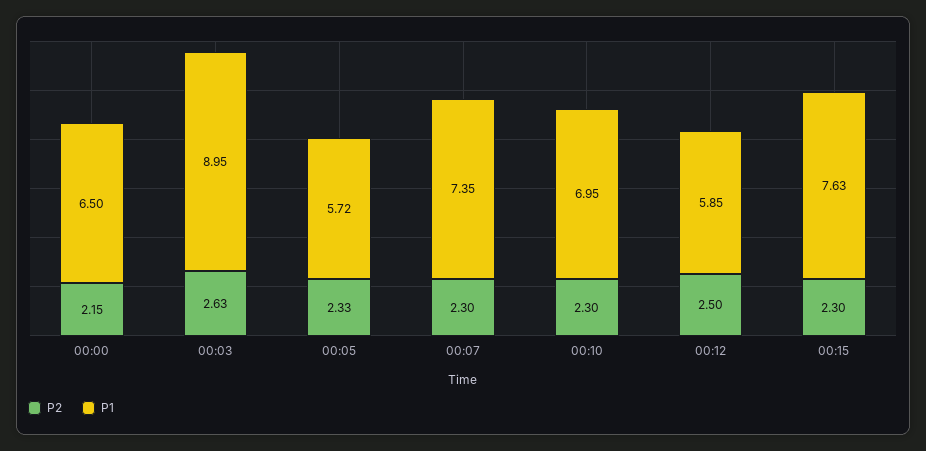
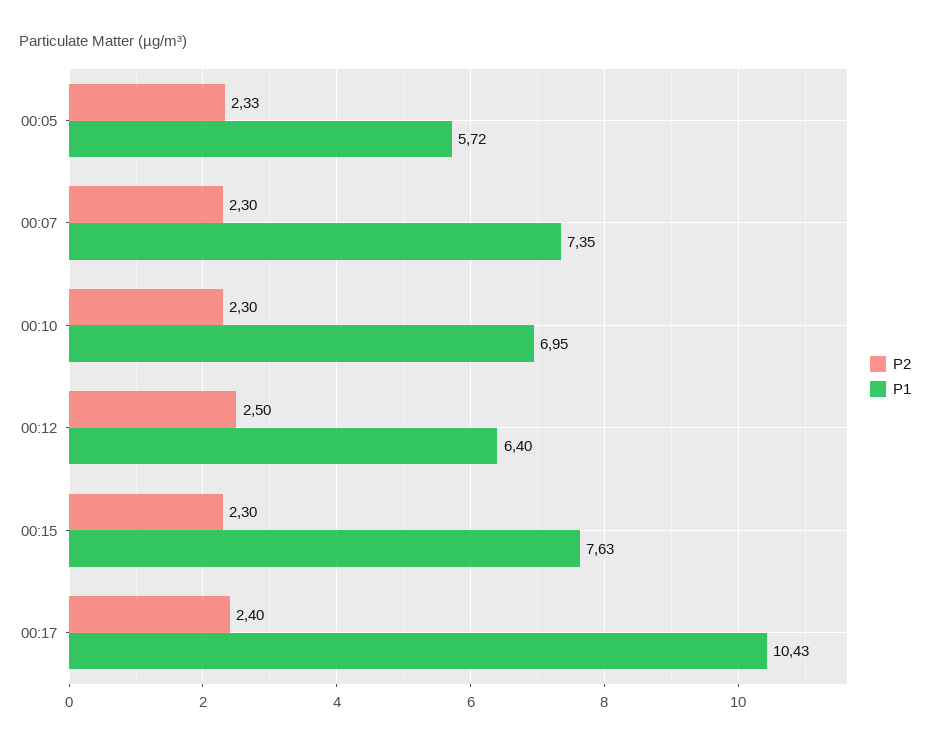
P2, 00:00: 2.15 -> none
P1, 00:00: 6.5 -> none
P2, 00:03: 2.63 -> none
P1, 00:03: 8.95 -> none
P1, 00:12: 5.85 -> 6.4
P2, 00:17: none -> 2.4
P1, 00:17: none -> 10.43

